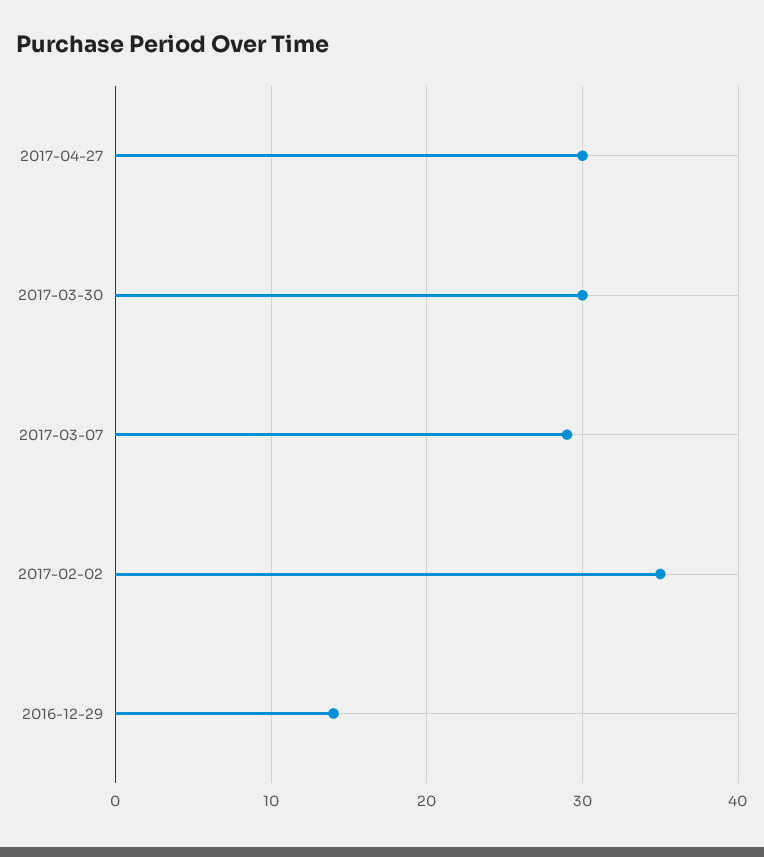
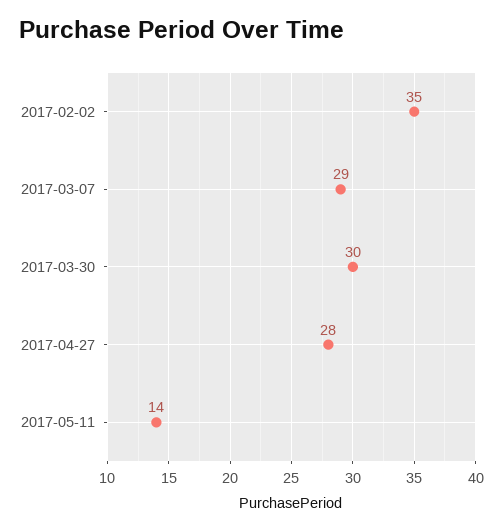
2017-04-27: 30 -> 28
2016-12-29: 14 -> none
2017-05-11: none -> 14

